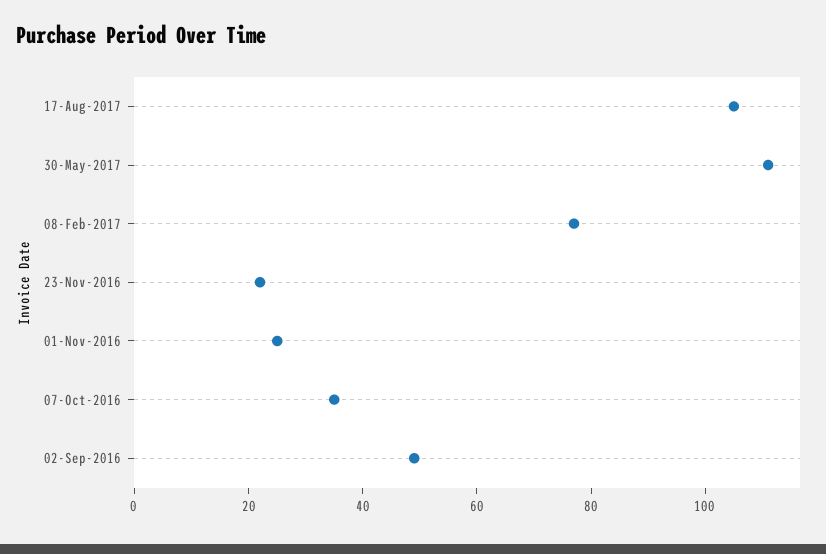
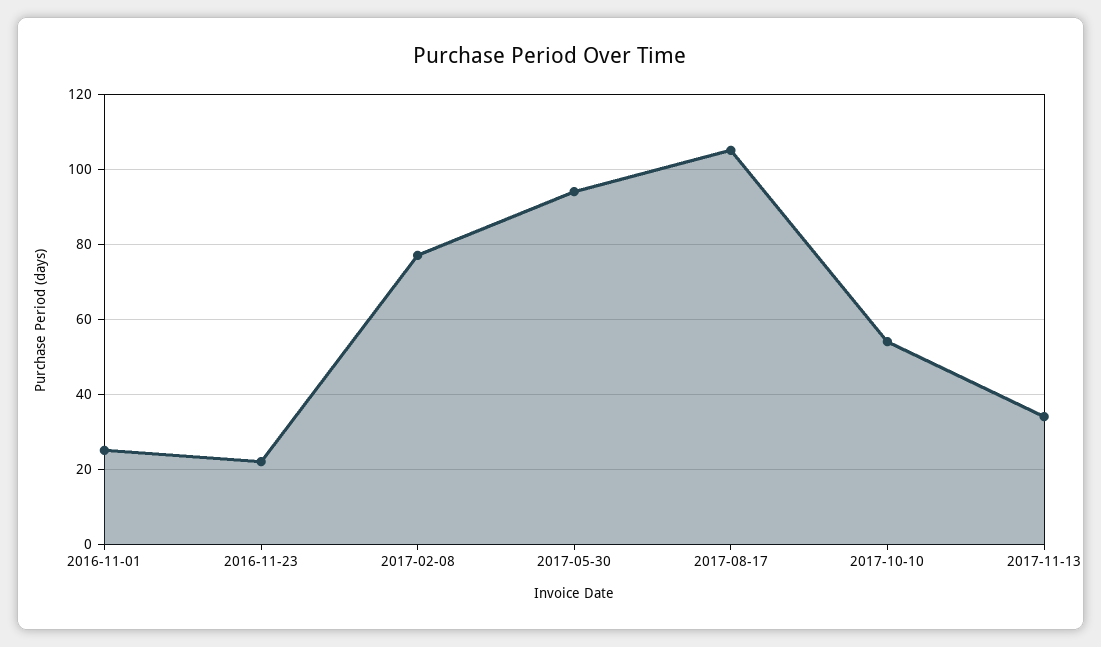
30-May-2017: 110 -> 95
07-Oct-2016: 35 -> none
02-Sep-2016: 50 -> none
2017-10-10: none -> 55
2017-11-13: none -> 35

